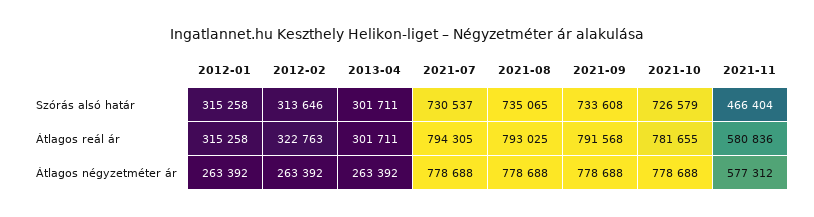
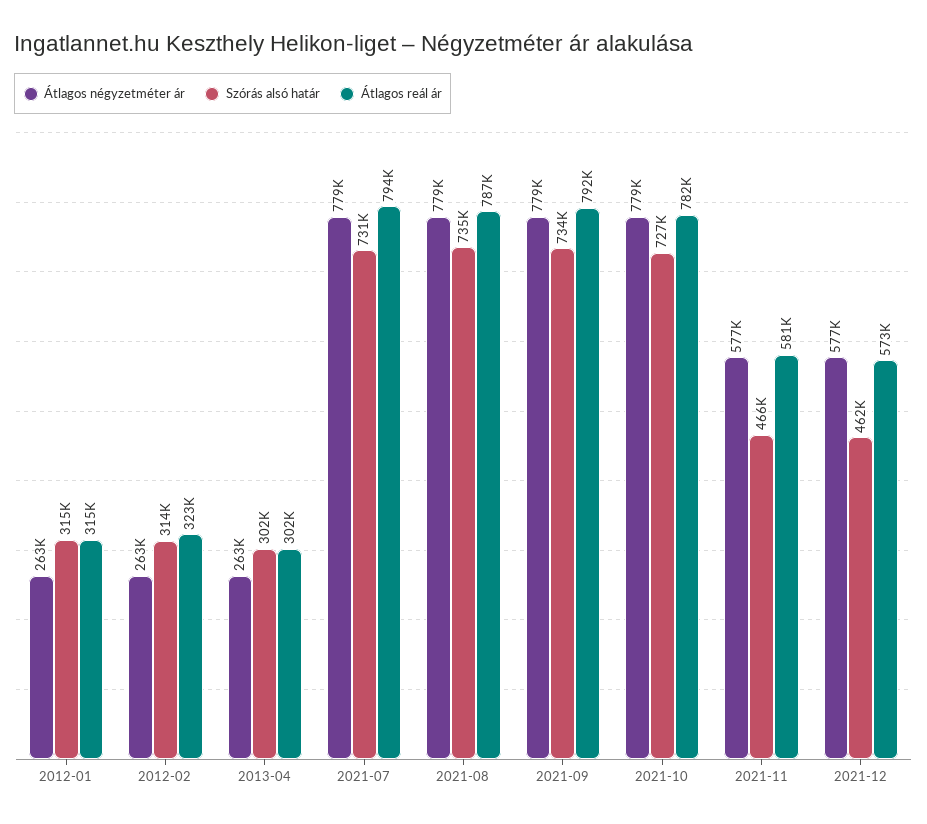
Átlagos reál ár, 2021-08: 793025 -> 787000
Átlagos négyzetméter ár, 2021-12: none -> 577000
Szórás alsó határ, 2021-12: none -> 462000
Átlagos reál ár, 2021-12: none -> 573000

